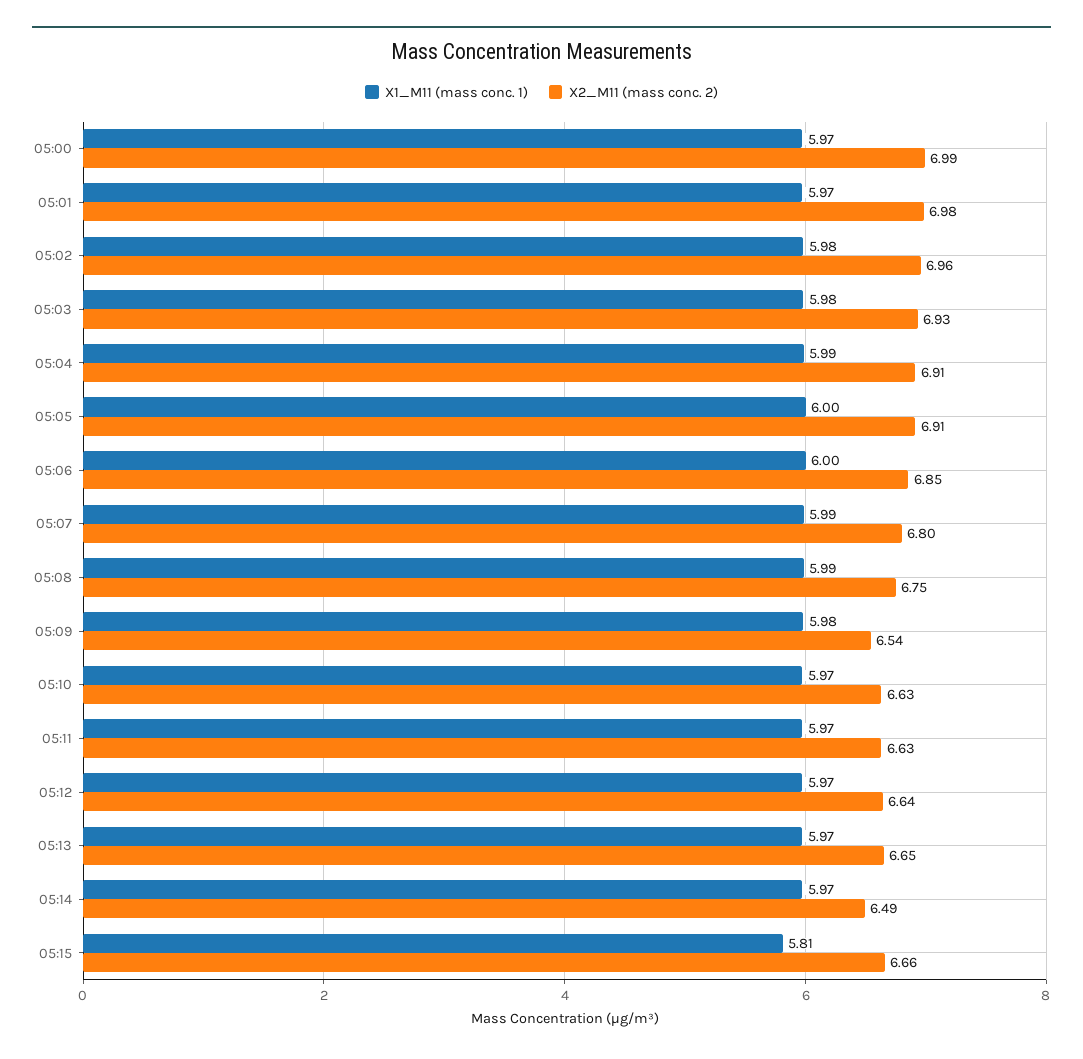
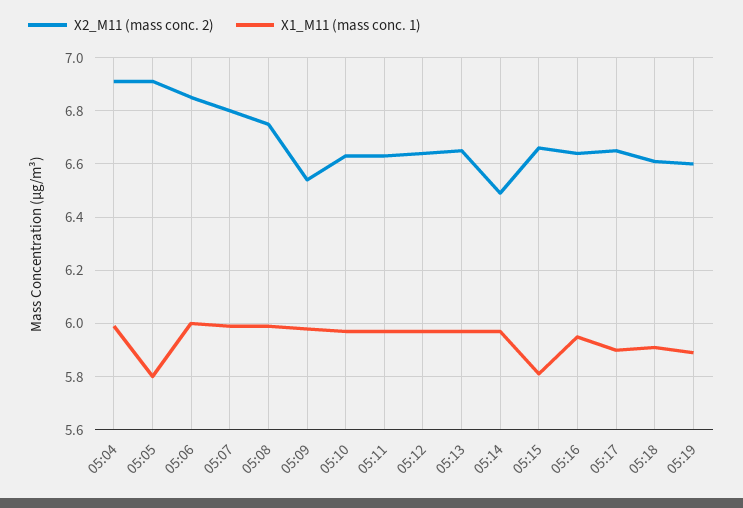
X1_M11 (mass conc. 1), 05:00: 5.97 -> none
X2_M11 (mass conc. 2), 05:00: 6.99 -> none
X1_M11 (mass conc. 1), 05:01: 5.97 -> none
X2_M11 (mass conc. 2), 05:01: 6.98 -> none
X1_M11 (mass conc. 1), 05:02: 5.98 -> none
X2_M11 (mass conc. 2), 05:02: 6.96 -> none
X1_M11 (mass conc. 1), 05:03: 5.98 -> none
X2_M11 (mass conc. 2), 05:03: 6.93 -> none
X1_M11 (mass conc. 1), 05:05: 6 -> 5.8
X2_M11 (mass conc. 2), 05:16: none -> 6.65
X1_M11 (mass conc. 1), 05:16: none -> 5.95
X2_M11 (mass conc. 2), 05:17: none -> 6.65
X1_M11 (mass conc. 1), 05:17: none -> 5.9
X2_M11 (mass conc. 2), 05:18: none -> 6.6
X1_M11 (mass conc. 1), 05:18: none -> 5.9
X2_M11 (mass conc. 2), 05:19: none -> 6.6
X1_M11 (mass conc. 1), 05:19: none -> 5.9

